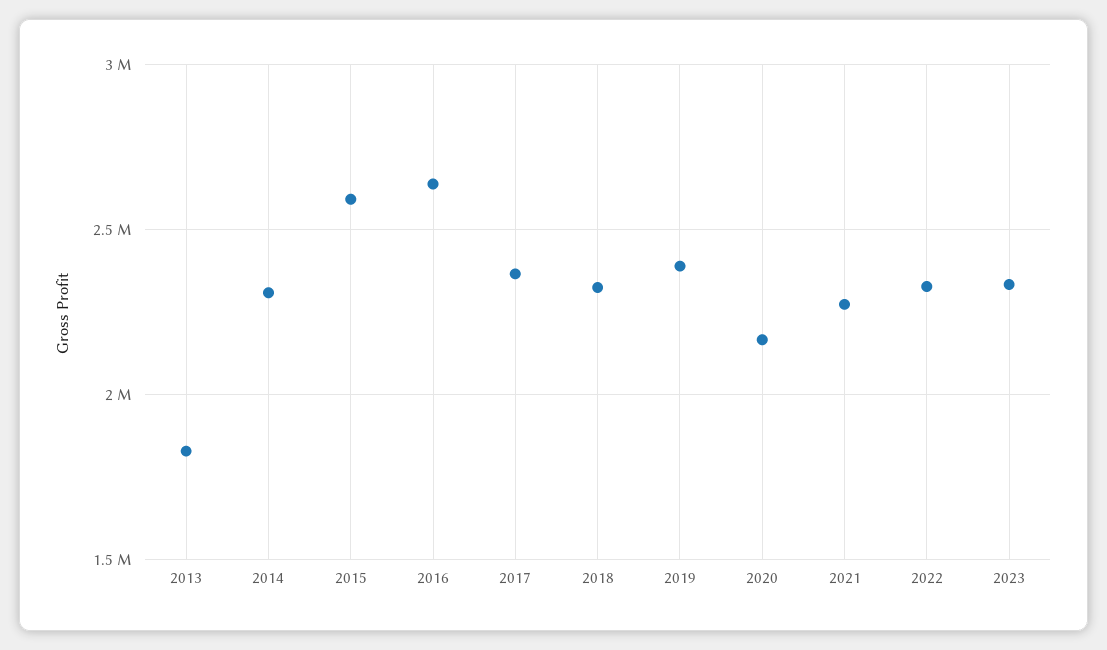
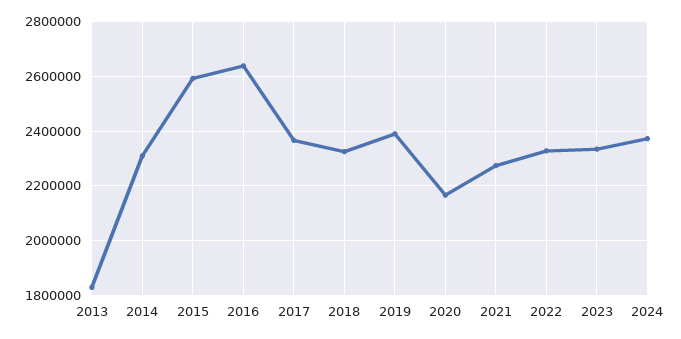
2024: none -> 2375000

